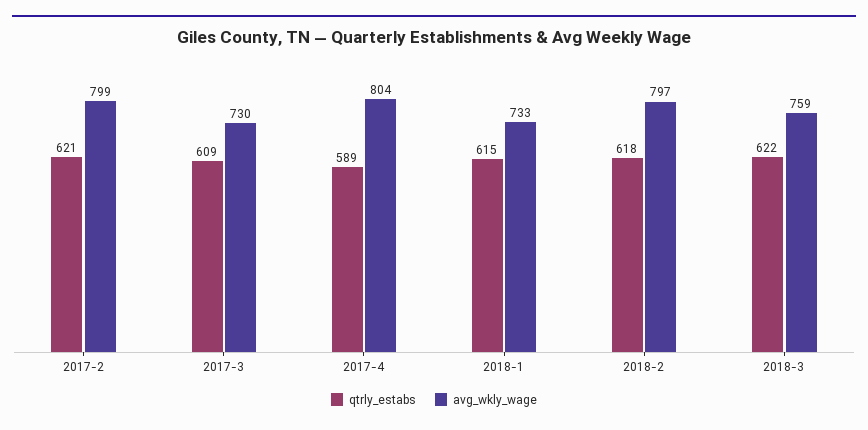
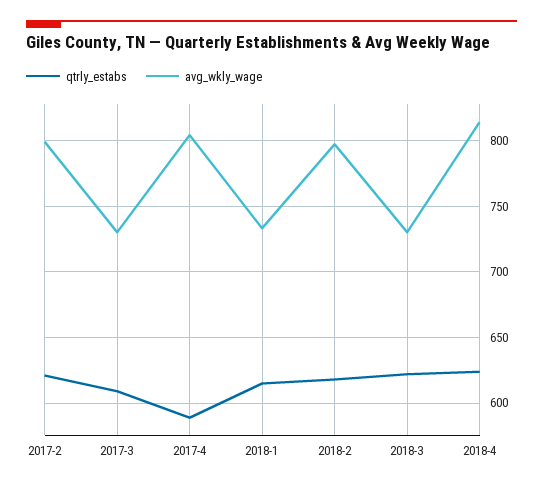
avg_wkly_wage, 2018-3: 759 -> 730
qtrly_estabs, 2018-4: none -> 625
avg_wkly_wage, 2018-4: none -> 815

